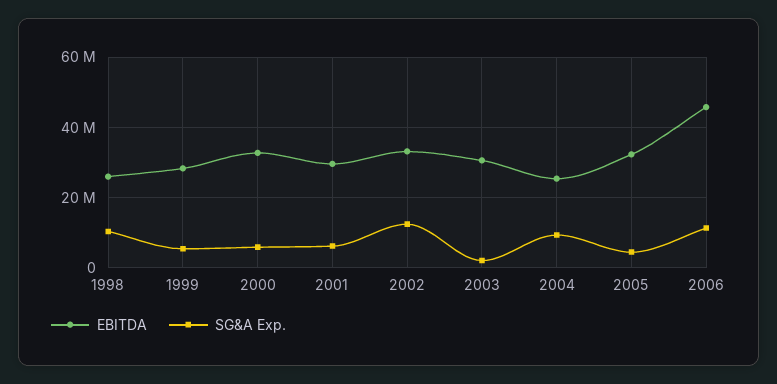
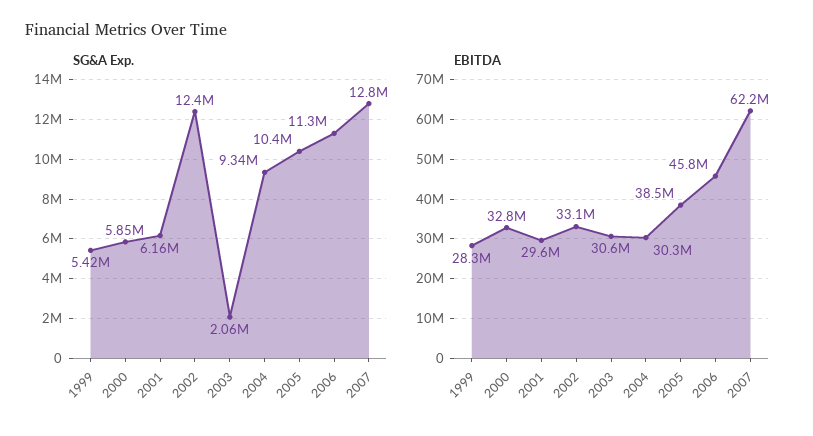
EBITDA, 1998: 26000000 -> none
SG&A Exp., 1998: 10000000 -> none
EBITDA, 2004: 26000000 -> 30300000
EBITDA, 2005: 32000000 -> 38500000
SG&A Exp., 2005: 4000000 -> 10400000
SG&A Exp., 2007: none -> 12800000
EBITDA, 2007: none -> 62200000

